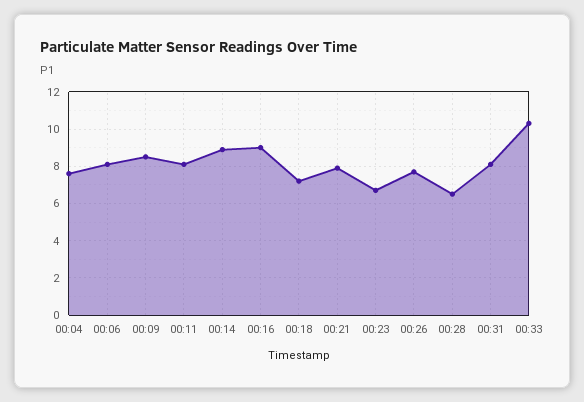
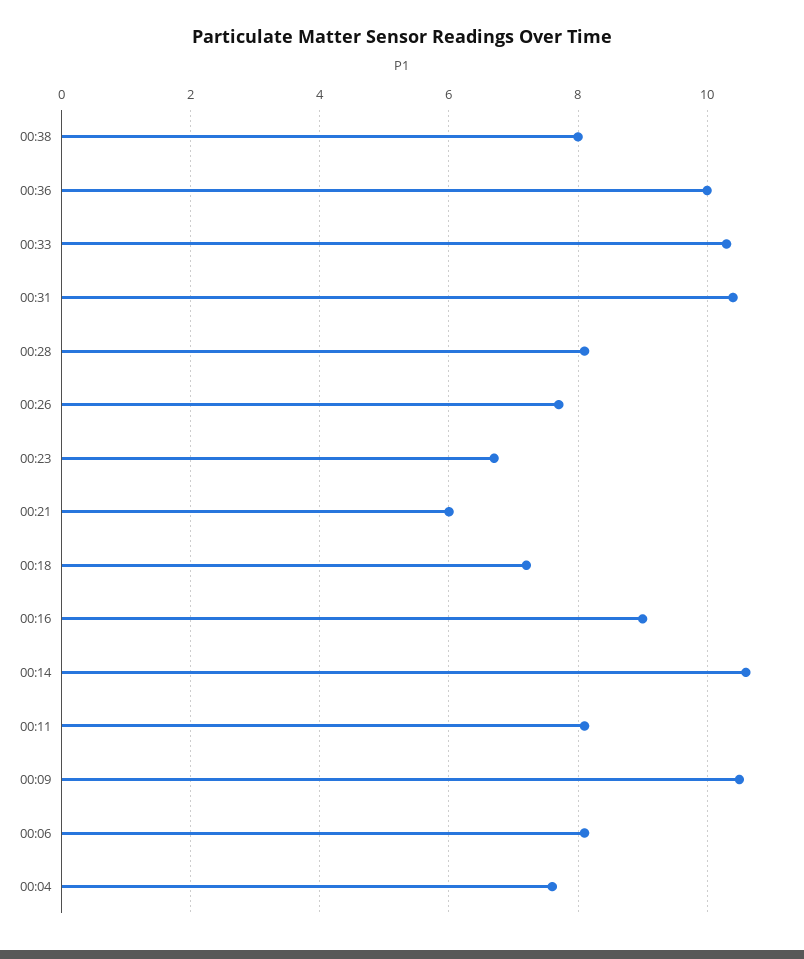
00:09: 8.5 -> 10.5
00:14: 9 -> 10.5
00:21: 8 -> 6
00:28: 6.5 -> 8
00:31: 8 -> 10.5
00:38: none -> 8
00:36: none -> 10

